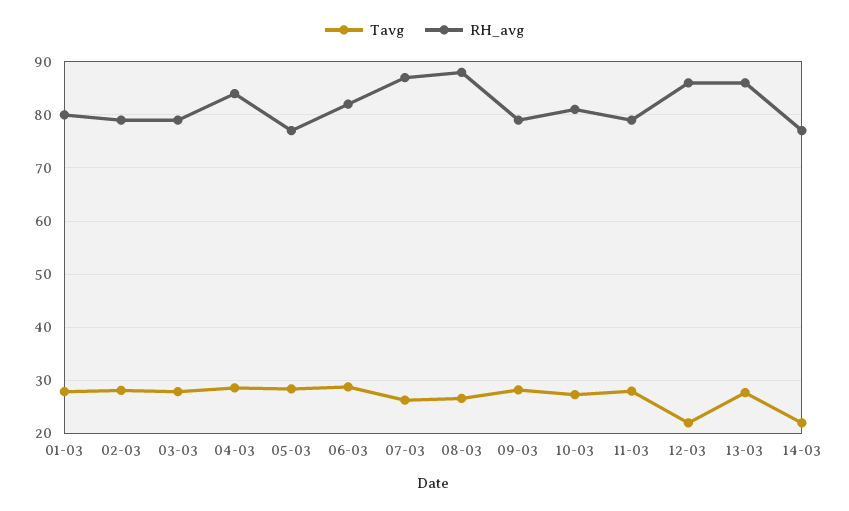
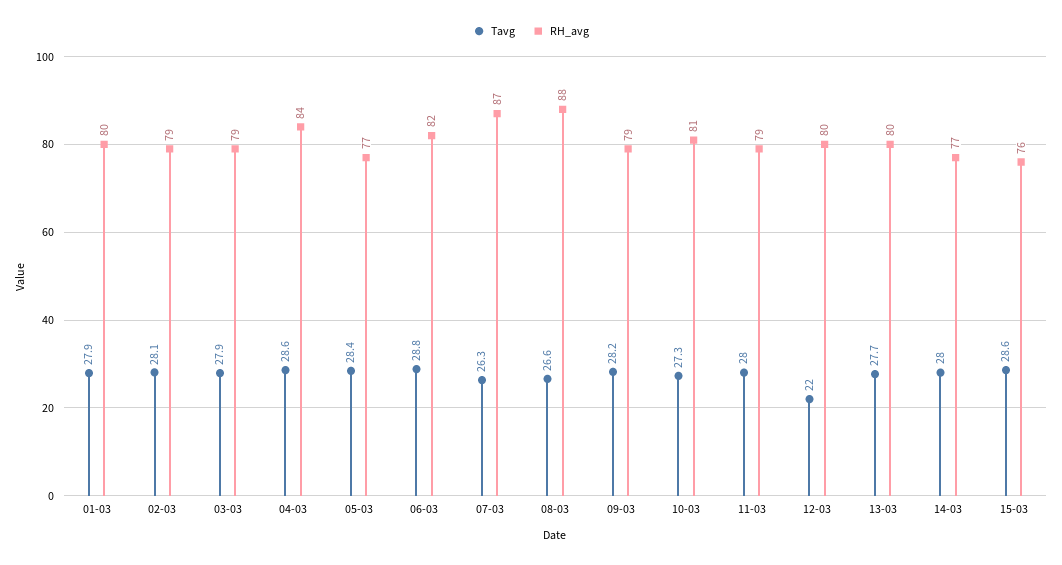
RH_avg, 12-03: 86 -> 80
RH_avg, 13-03: 86 -> 80
Tavg, 14-03: 22 -> 28
Tavg, 15-03: none -> 28.6
RH_avg, 15-03: none -> 76

